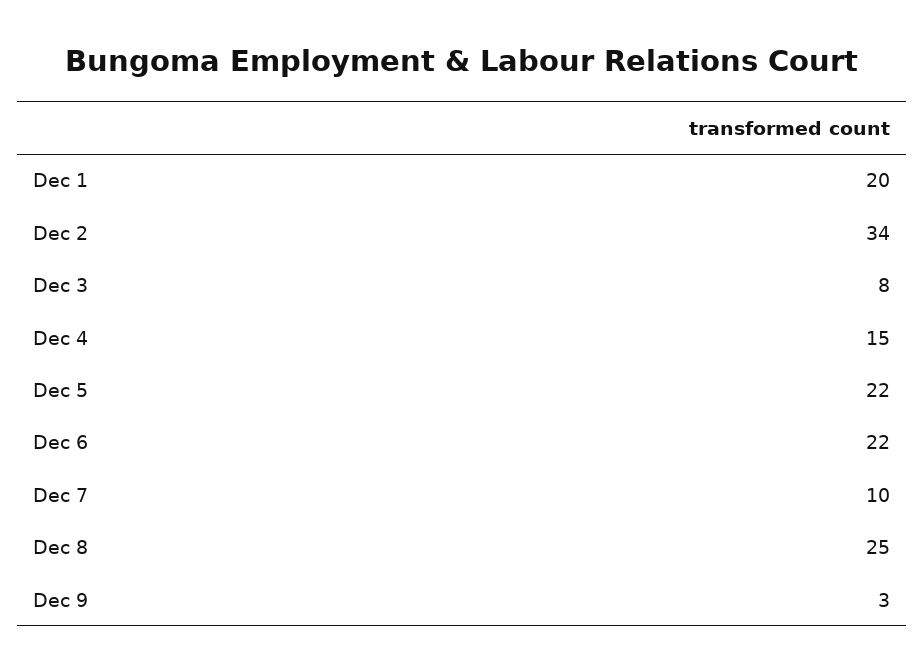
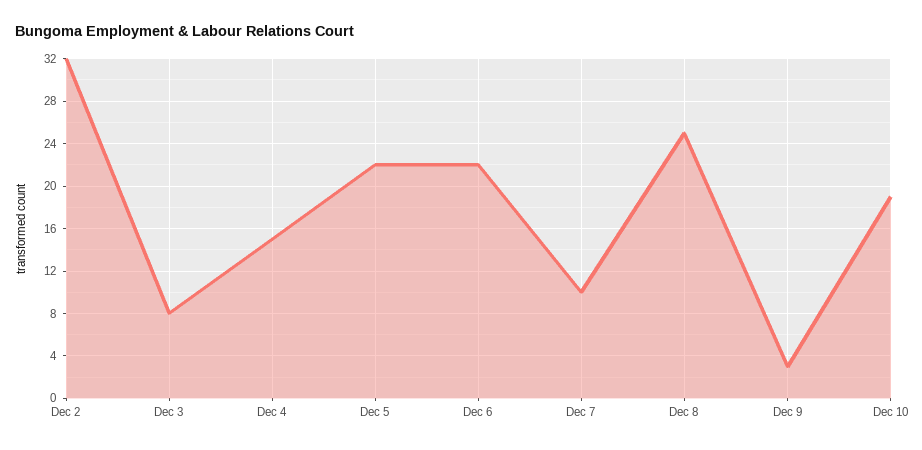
Dec 1: 20 -> none
Dec 2: 34 -> 32
Dec 10: none -> 19

